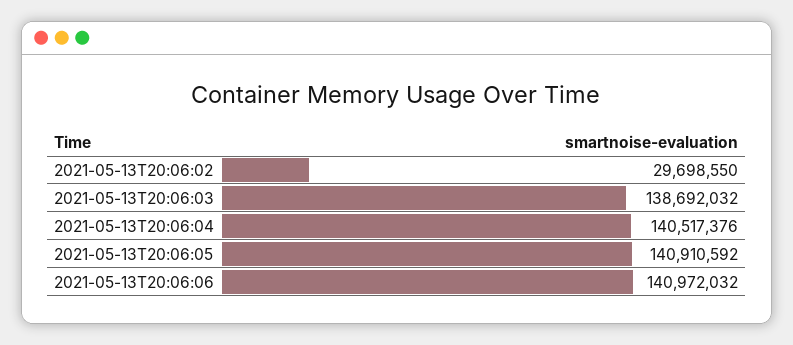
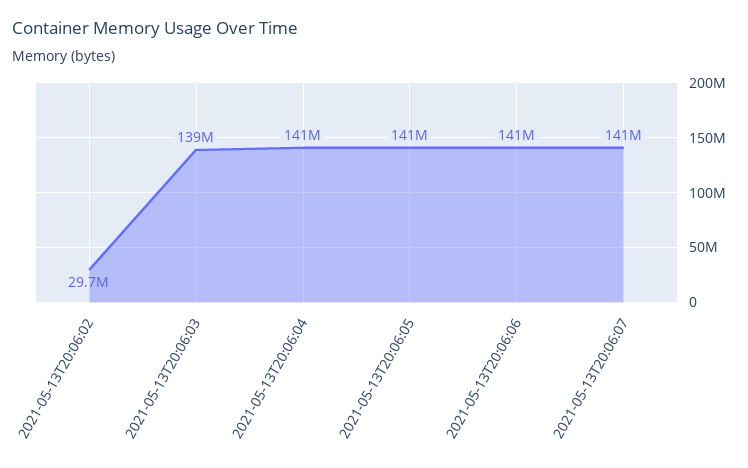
2021-05-13T20:06:07: none -> 141000000

